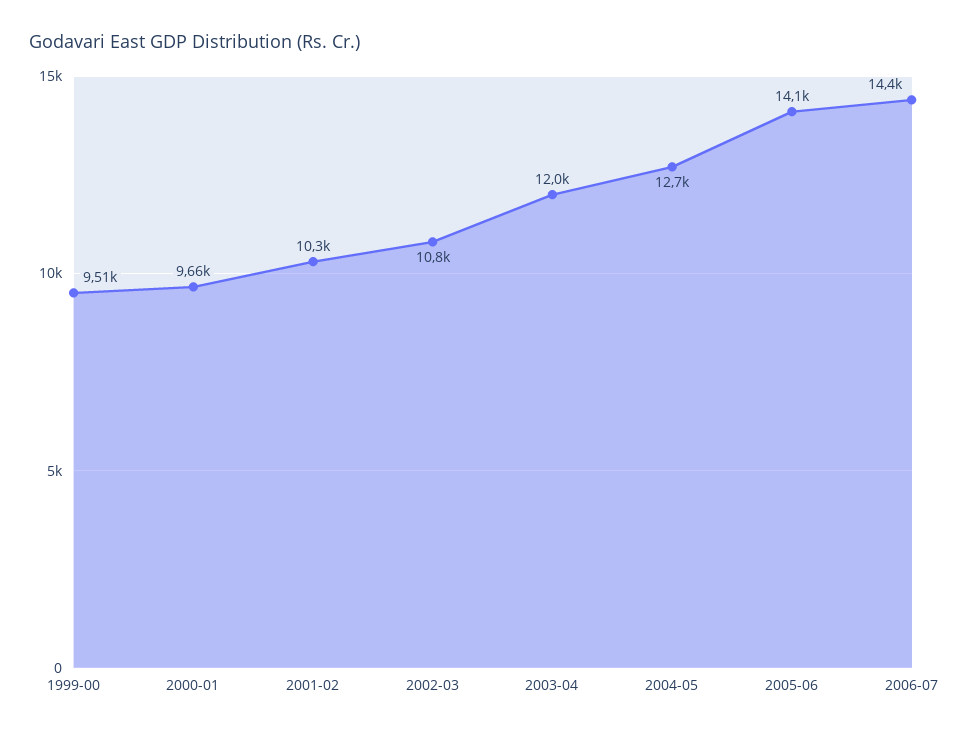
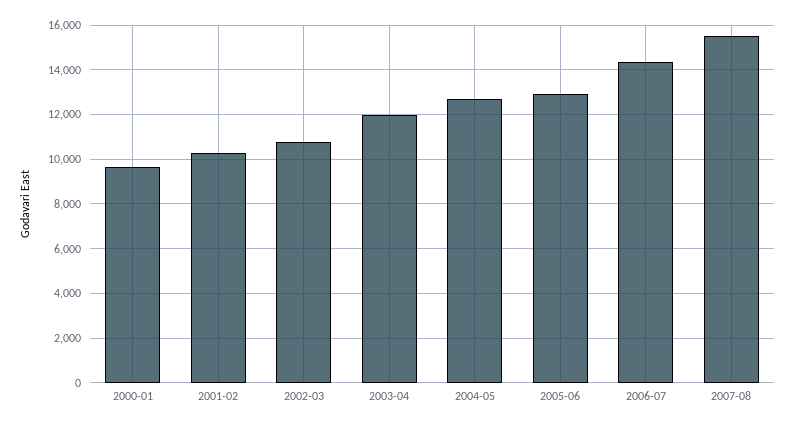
1999-00: 9510 -> none
2005-06: 14100 -> 13000
2007-08: none -> 15500

